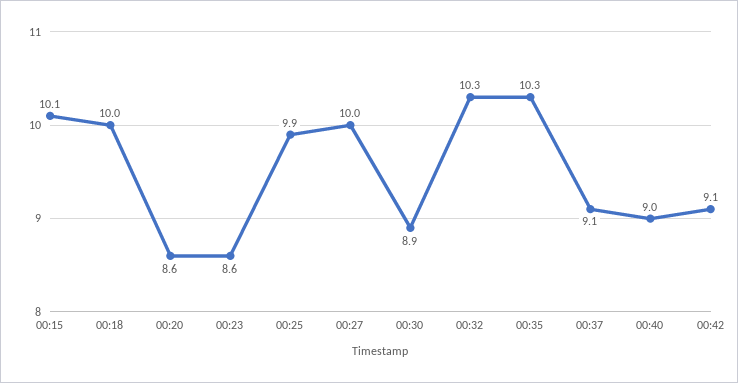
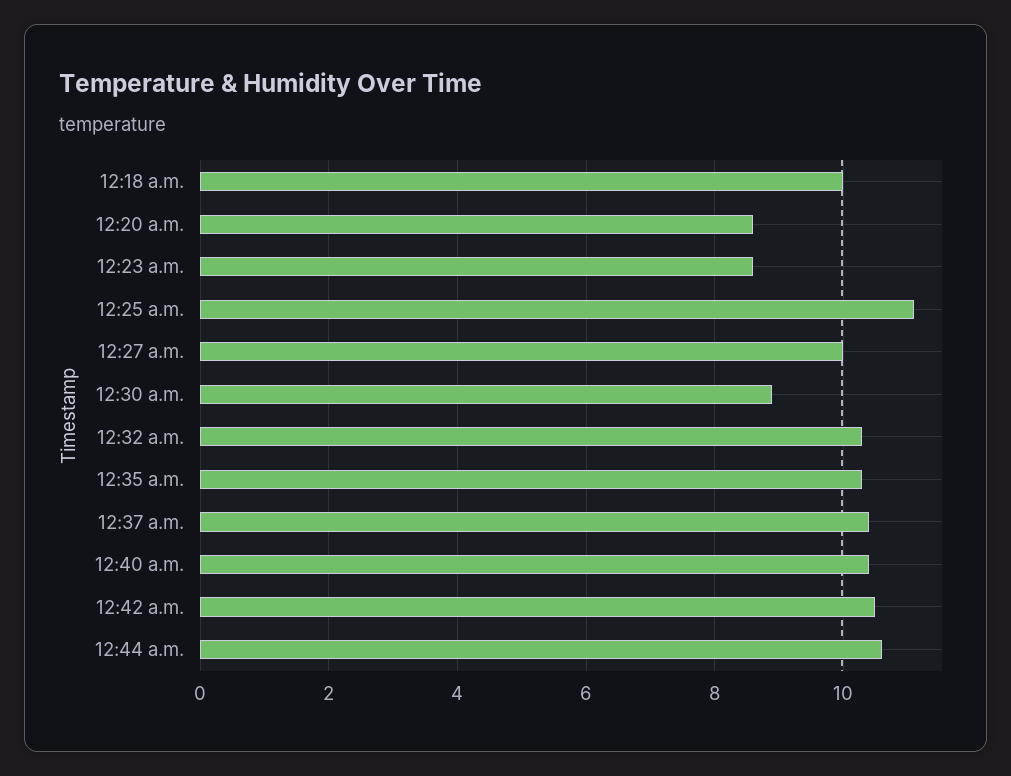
00:15: 10.1 -> none
00:25: 9.9 -> 11
00:37: 9.1 -> 10.5
00:40: 9 -> 10.5
00:42: 9.1 -> 10.5
12:44 a.m.: none -> 10.5

